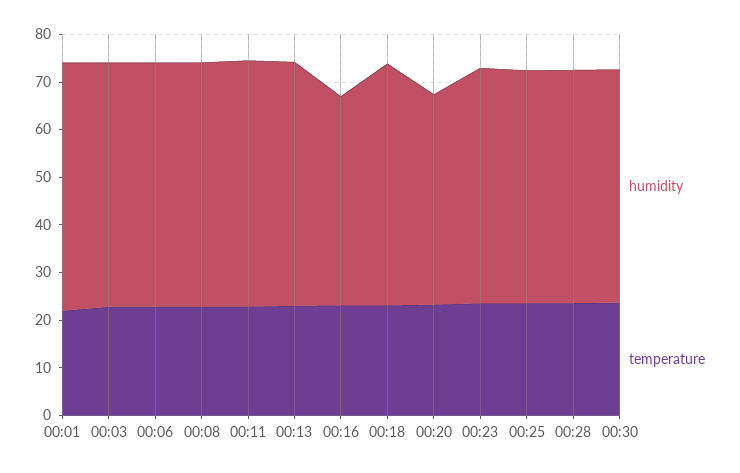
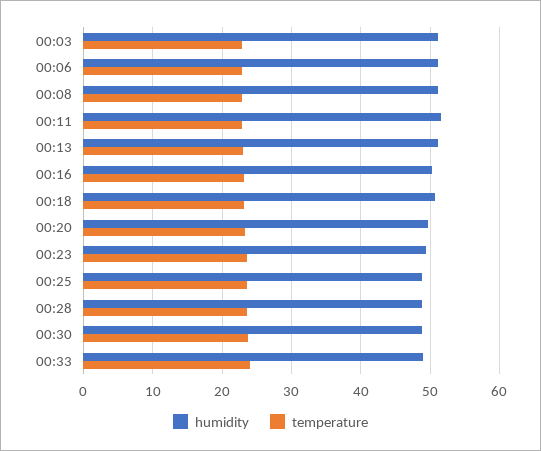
humidity, 00:01: 52 -> none
temperature, 00:01: 22 -> none
humidity, 00:16: 44 -> 50
humidity, 00:20: 44 -> 50
humidity, 00:33: none -> 49
temperature, 00:33: none -> 24

